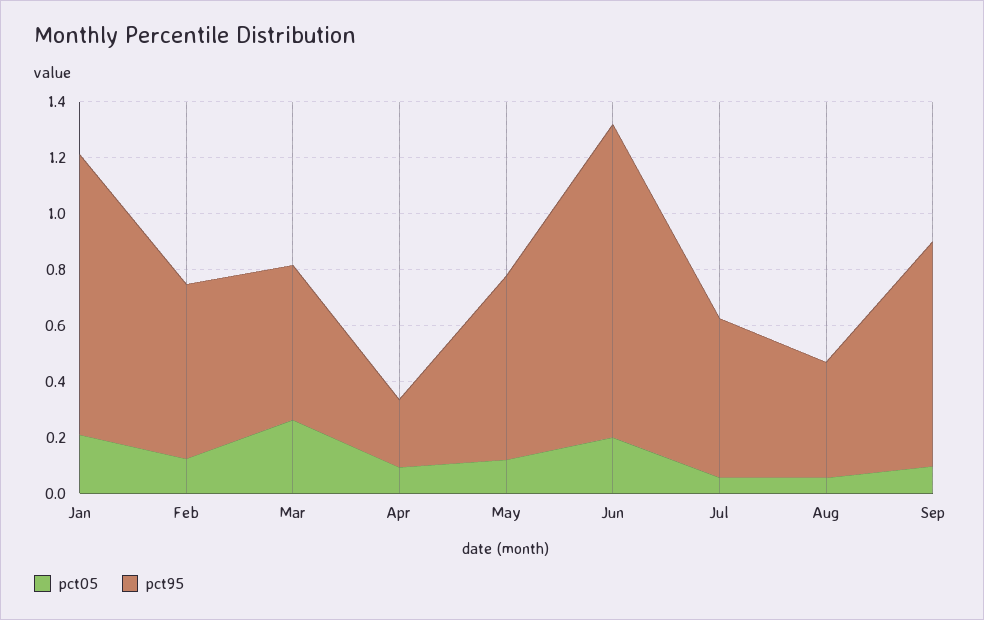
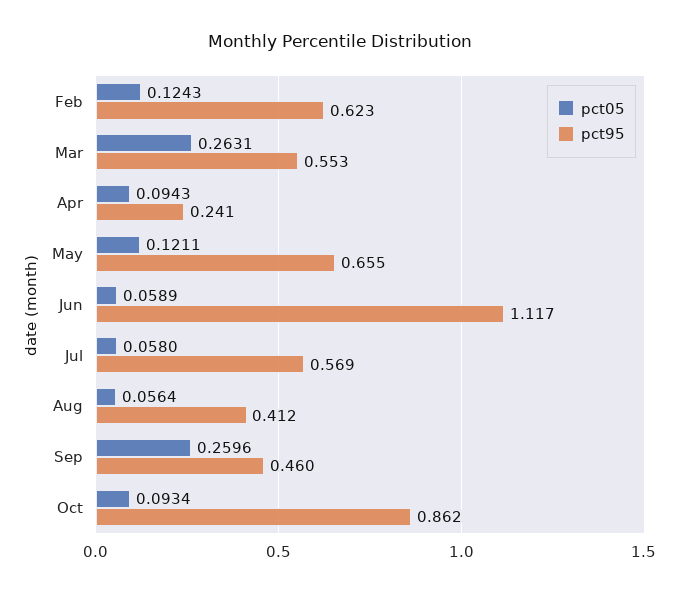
pct05, Jan: 0.2 -> none
pct95, Jan: 1 -> none
pct05, Jun: 0.2 -> 0.0589
pct05, Sep: 0.1 -> 0.2596
pct95, Sep: 0.8 -> 0.46
pct05, Oct: none -> 0.0934
pct95, Oct: none -> 0.862

